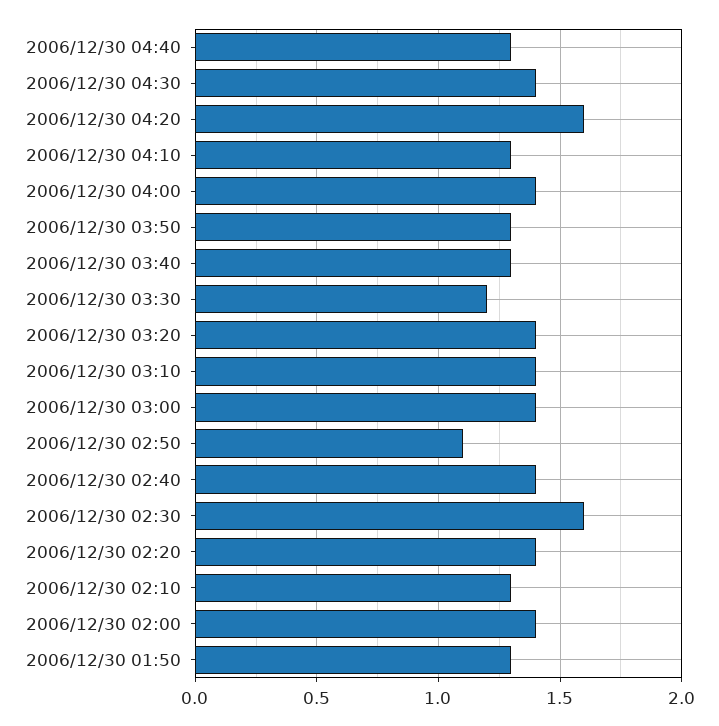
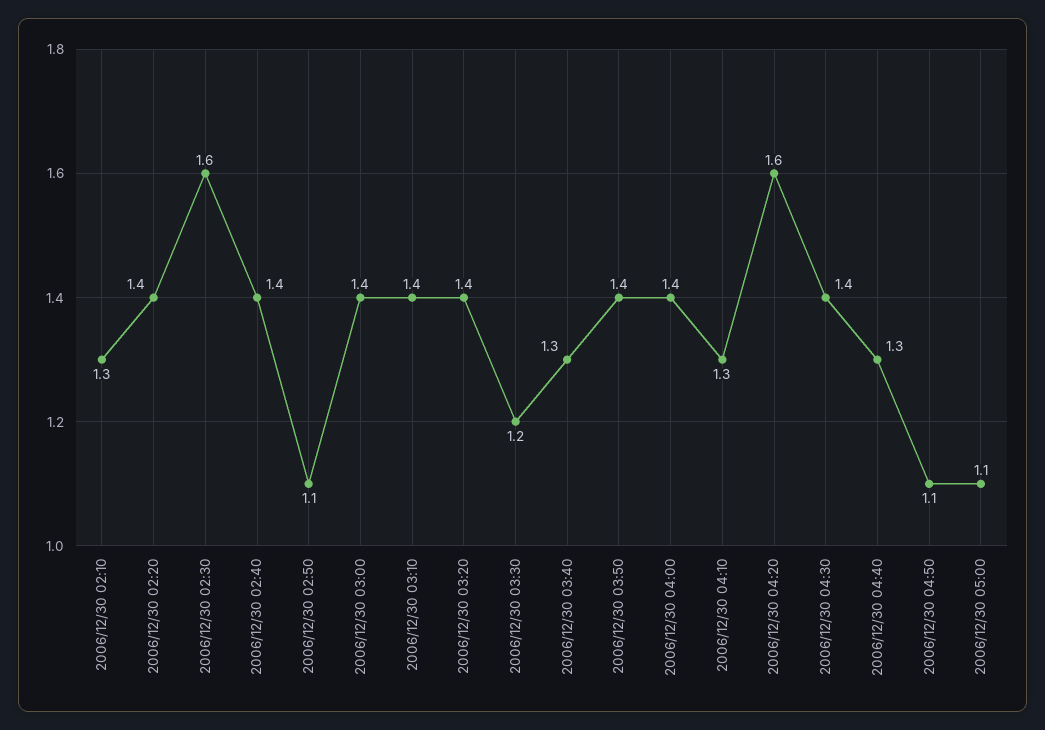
2006/12/30 03:50: 1.3 -> 1.4
2006/12/30 02:00: 1.4 -> none
2006/12/30 01:50: 1.3 -> none
2006/12/30 04:50: none -> 1.1
2006/12/30 05:00: none -> 1.1

